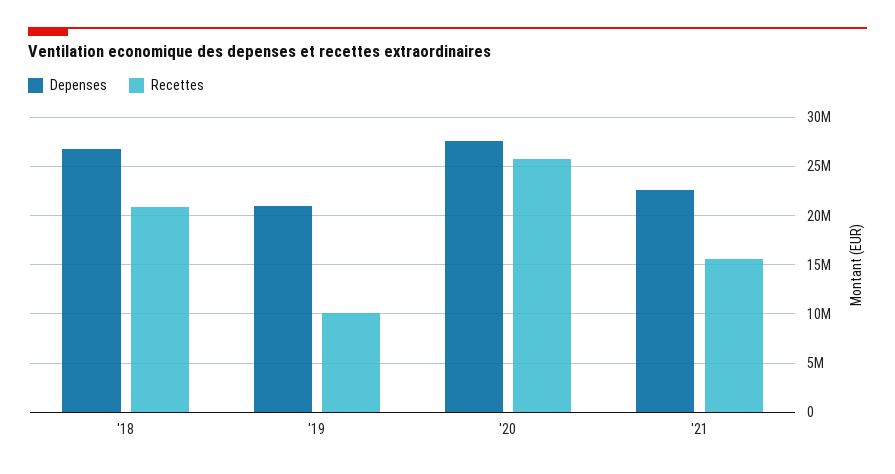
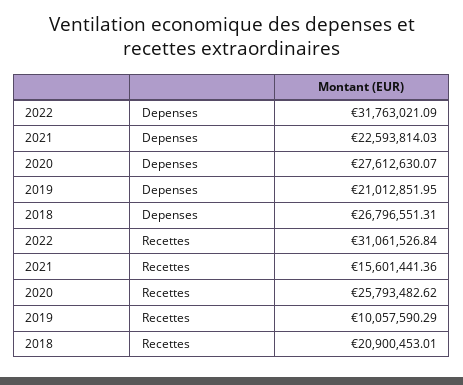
Depenses, 2022: none -> 31763021.09
Recettes, 2022: none -> 31061526.84

